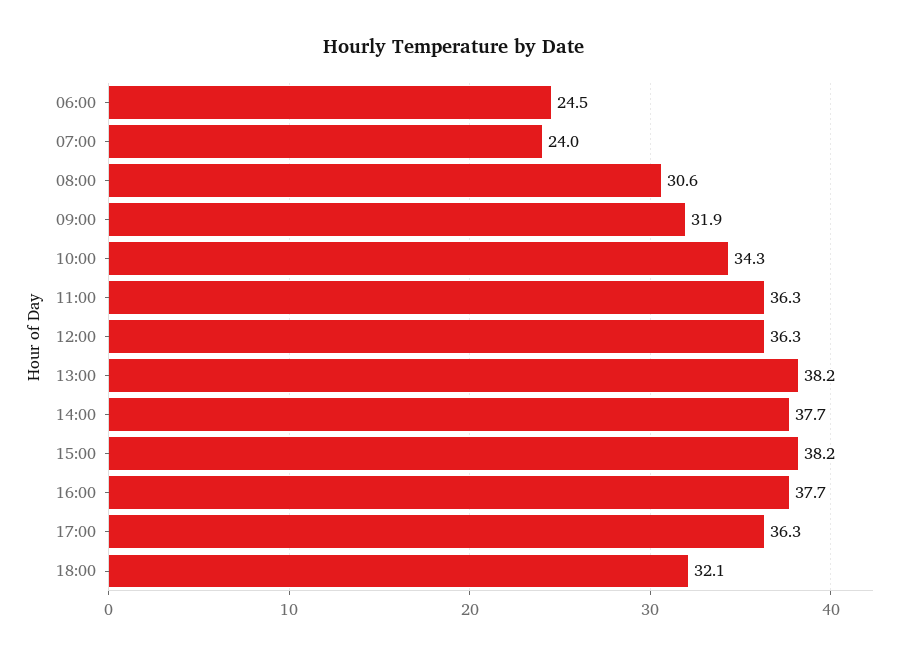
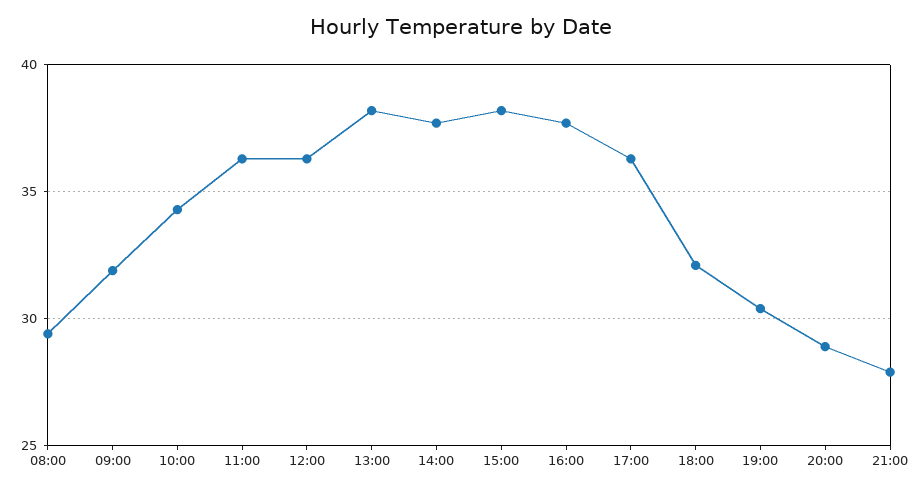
06:00: 24.5 -> none
07:00: 24 -> none
08:00: 30.6 -> 29.5
19:00: none -> 30.5
20:00: none -> 29
21:00: none -> 28

